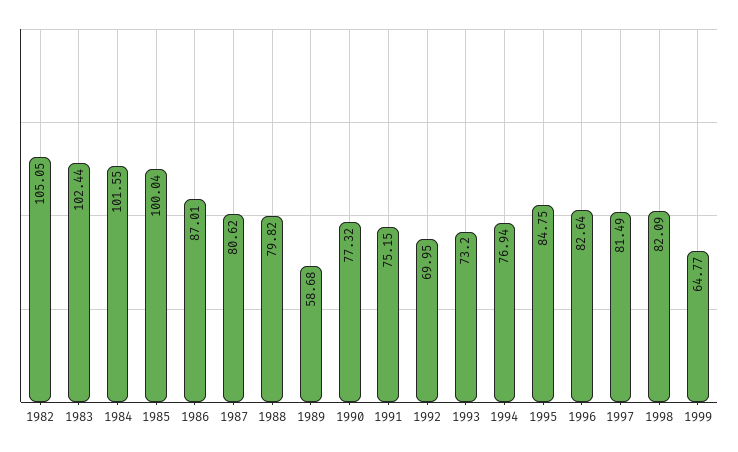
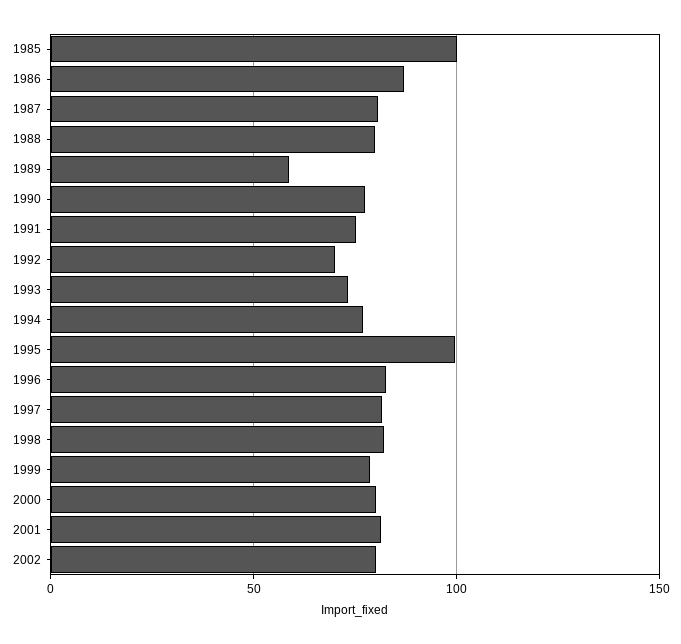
1982: 105.05 -> none
1983: 102.44 -> none
1984: 101.55 -> none
1995: 84.75 -> 100
1999: 64.77 -> 80
2000: none -> 80
2001: none -> 80
2002: none -> 80

